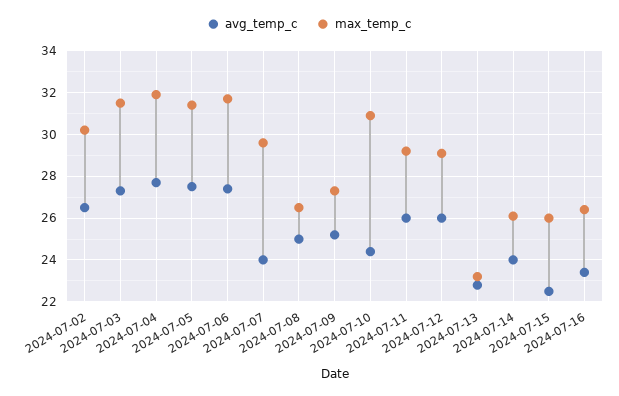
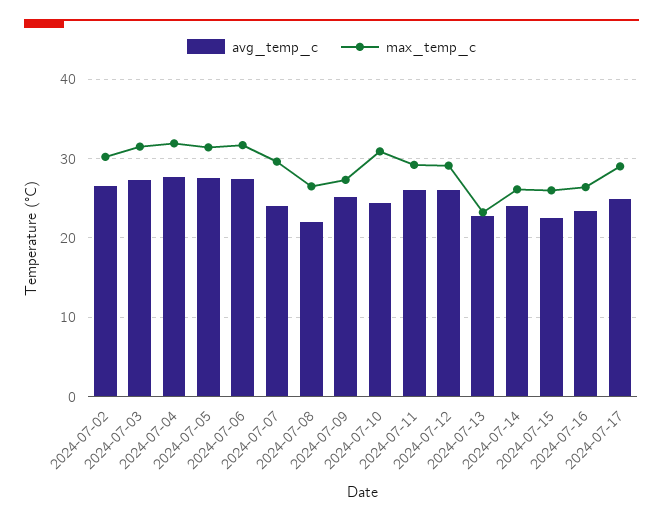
avg_temp_c, 2024-07-08: 25 -> 22
avg_temp_c, 2024-07-17: none -> 25
max_temp_c, 2024-07-17: none -> 29

